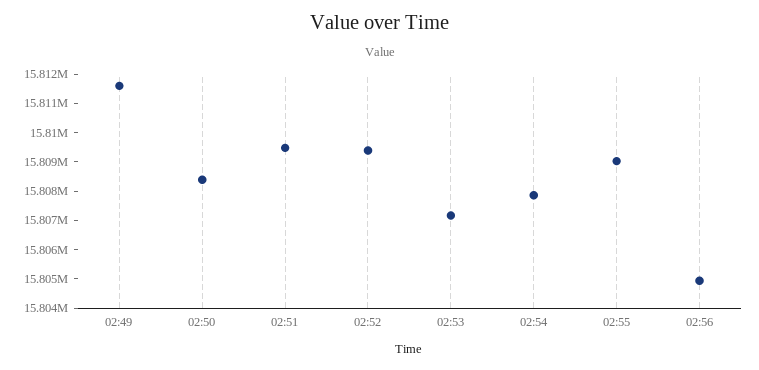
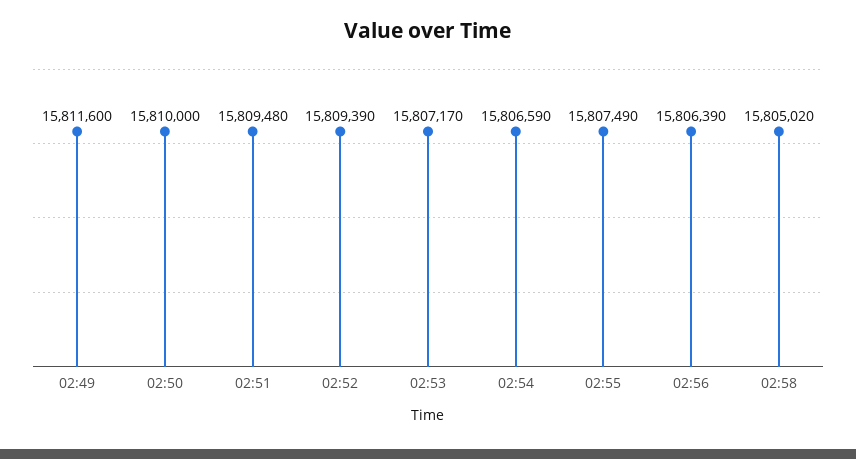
02:50: 15808500 -> 15810000
02:54: 15808000 -> 15806590
02:55: 15809000 -> 15807490
02:56: 15805000 -> 15806390
02:58: none -> 15805020

